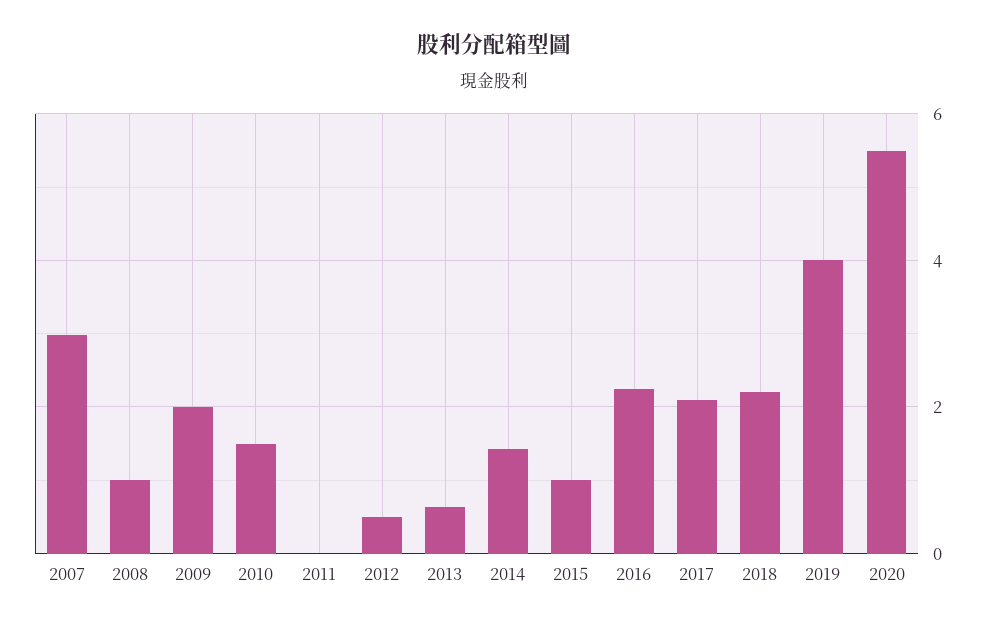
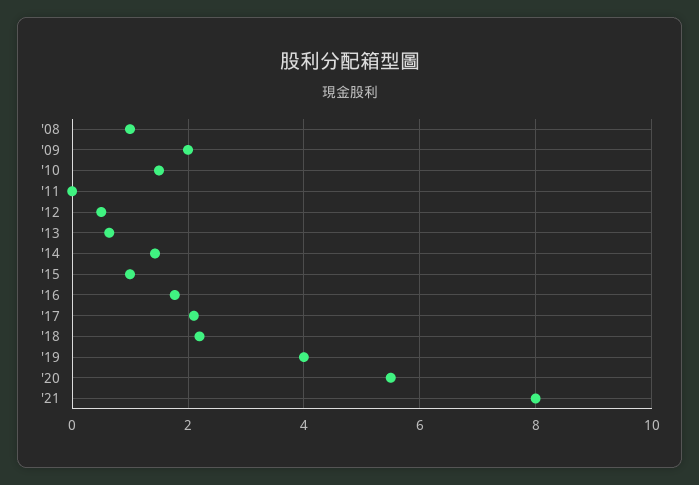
2007: 3 -> none
2016: 2.2 -> 1.8
'21: none -> 8

